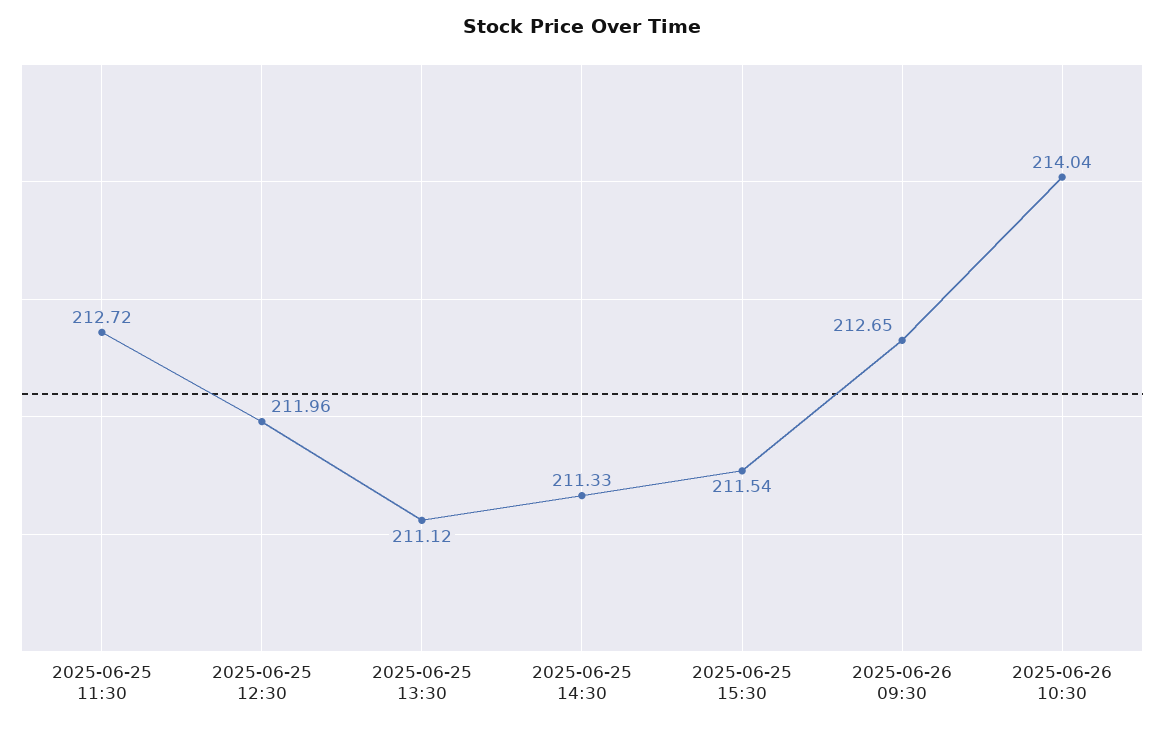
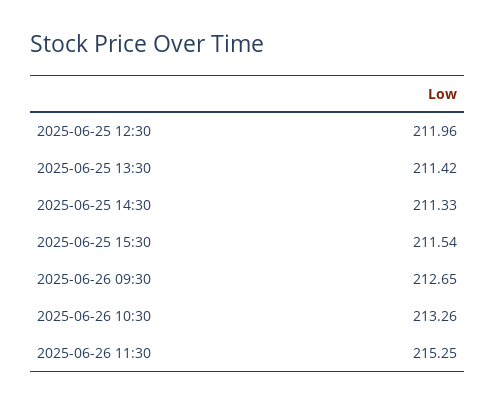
2025-06-25 11:30: 212.72 -> none
2025-06-25 13:30: 211.12 -> 211.42
2025-06-26 10:30: 214.04 -> 213.26
2025-06-26 11:30: none -> 215.25

